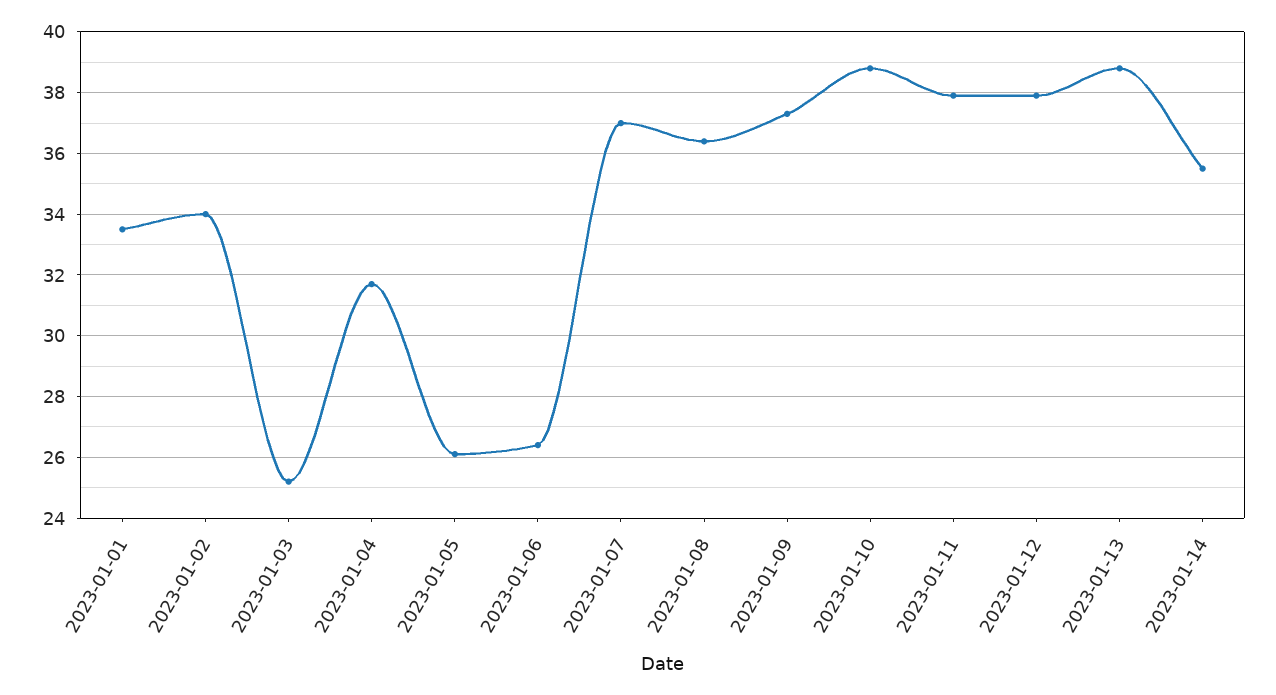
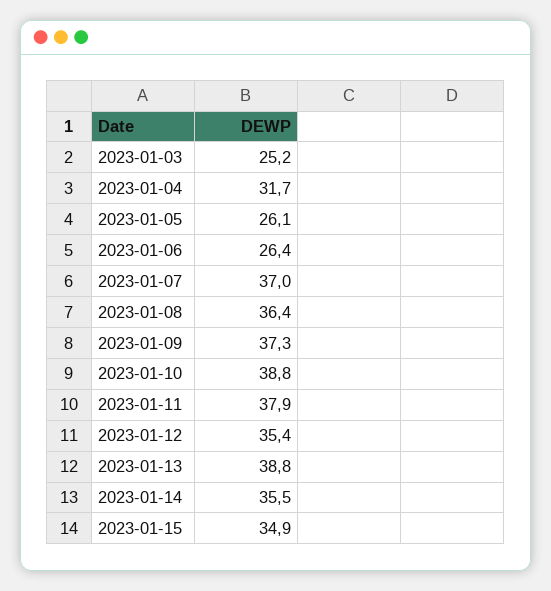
2023-01-01: 33.5 -> none
2023-01-02: 34 -> none
2023-01-12: 38 -> 35.4
2023-01-15: none -> 34.9

